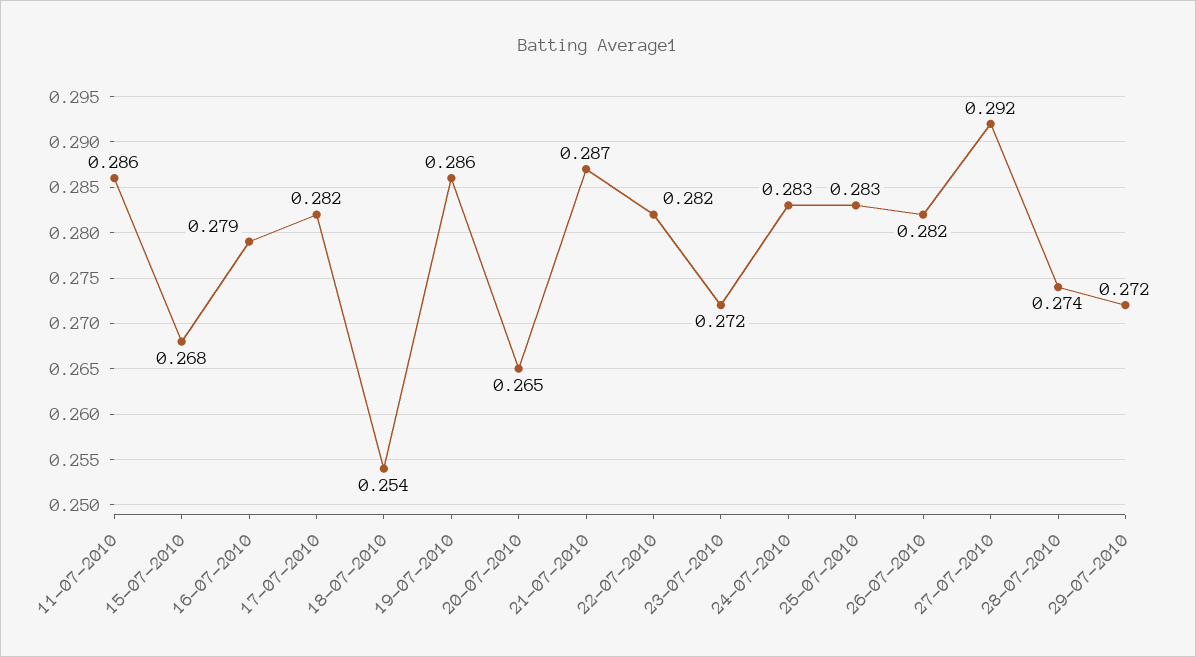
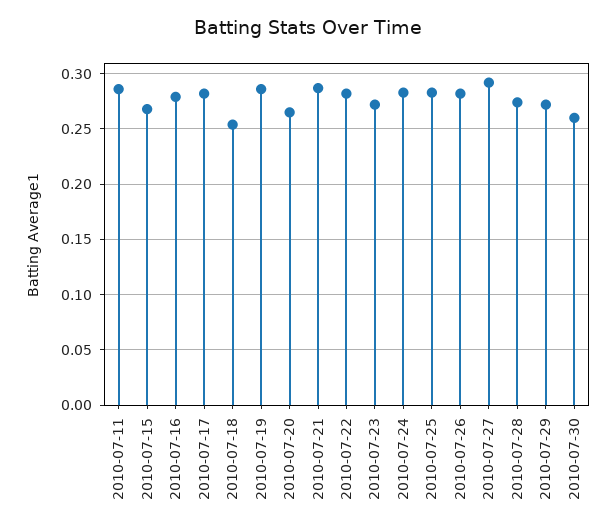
2010-07-30: none -> 0.26

